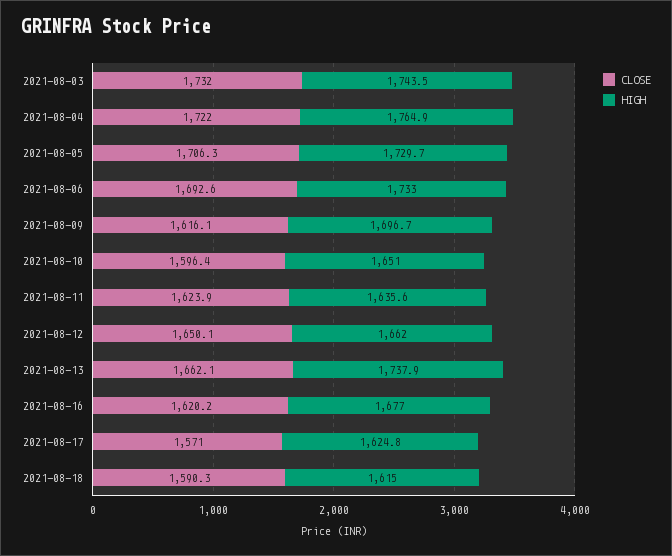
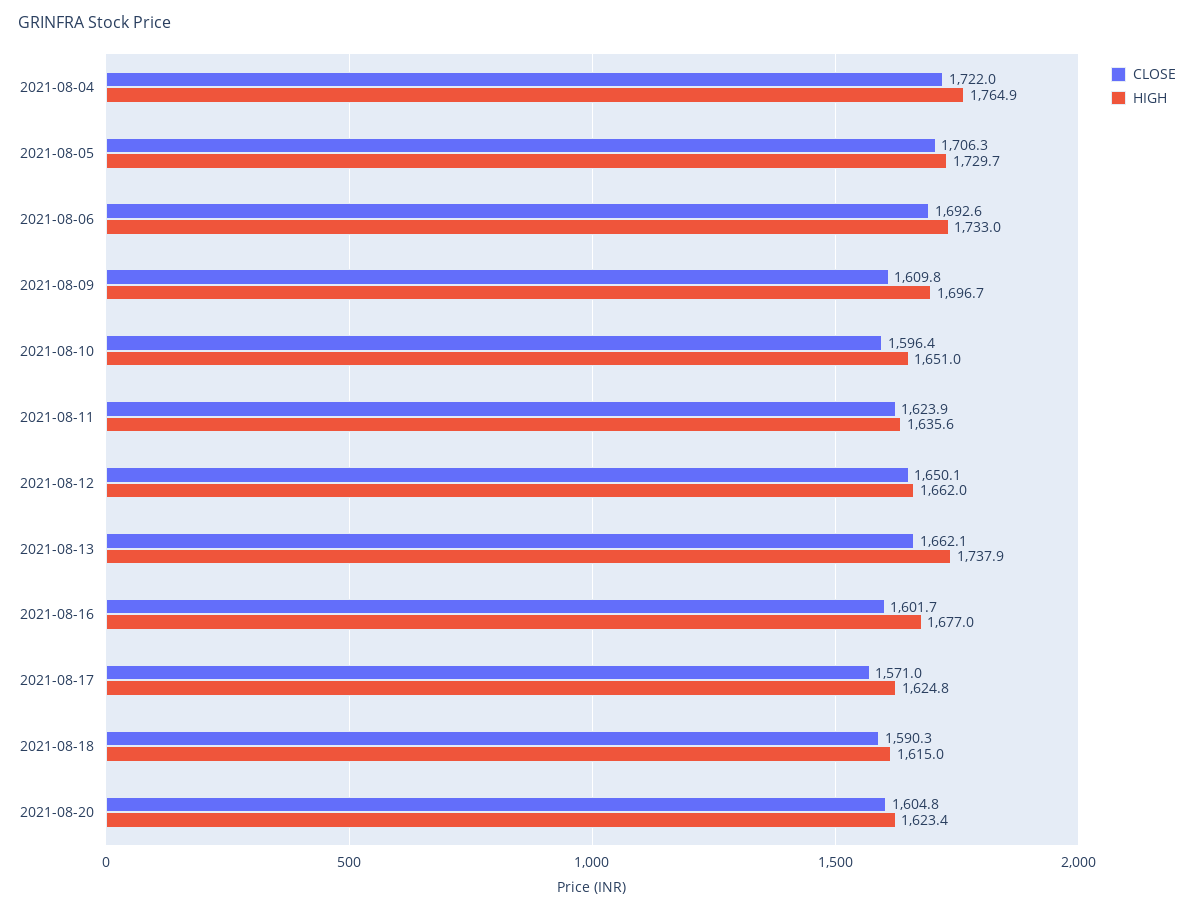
CLOSE, 2021-08-03: 1732 -> none
HIGH, 2021-08-03: 1743.5 -> none
CLOSE, 2021-08-09: 1616.1 -> 1609.8
CLOSE, 2021-08-16: 1620.2 -> 1601.7
CLOSE, 2021-08-20: none -> 1604.8
HIGH, 2021-08-20: none -> 1623.4

